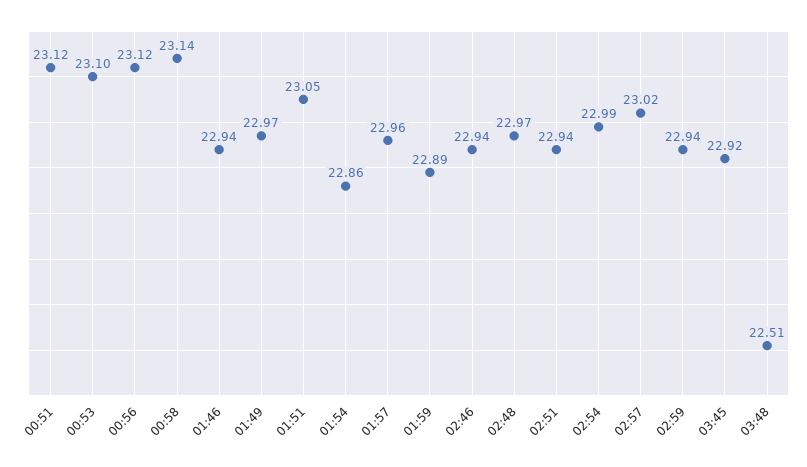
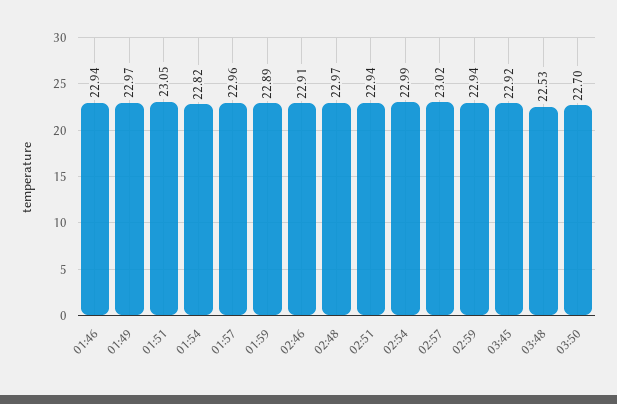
00:51: 23.12 -> none
00:53: 23.1 -> none
00:56: 23.12 -> none
00:58: 23.14 -> none
01:54: 22.86 -> 22.82
02:46: 22.94 -> 22.91
03:48: 22.51 -> 22.53
03:50: none -> 22.7

